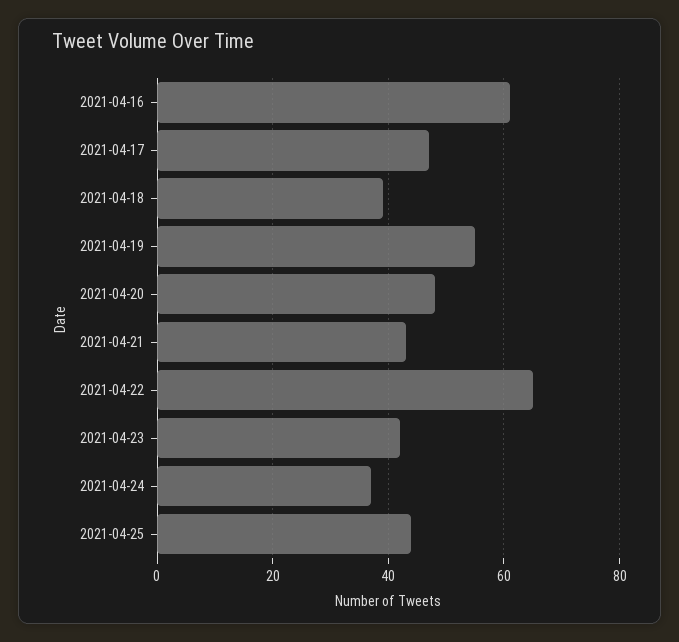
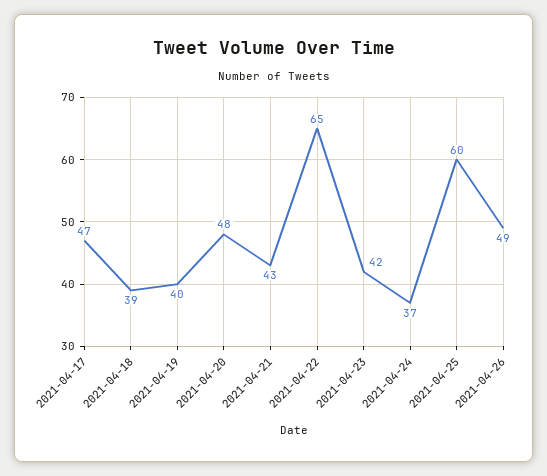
2021-04-16: 60 -> none
2021-04-19: 55 -> 40
2021-04-25: 45 -> 60
2021-04-26: none -> 49

